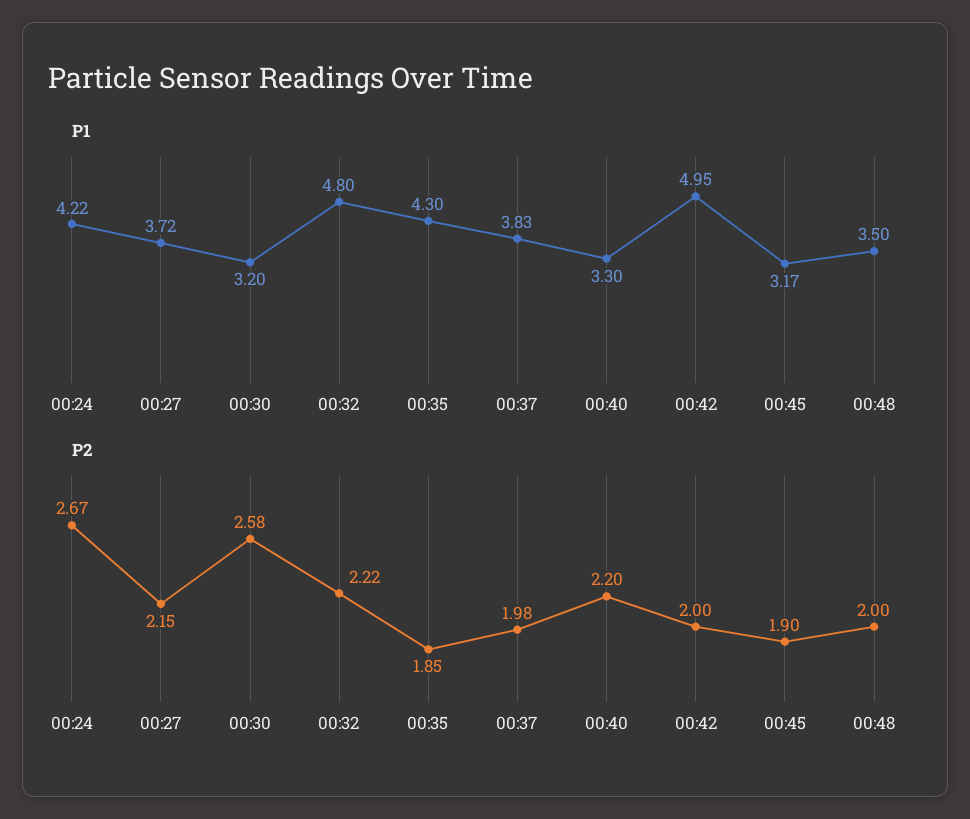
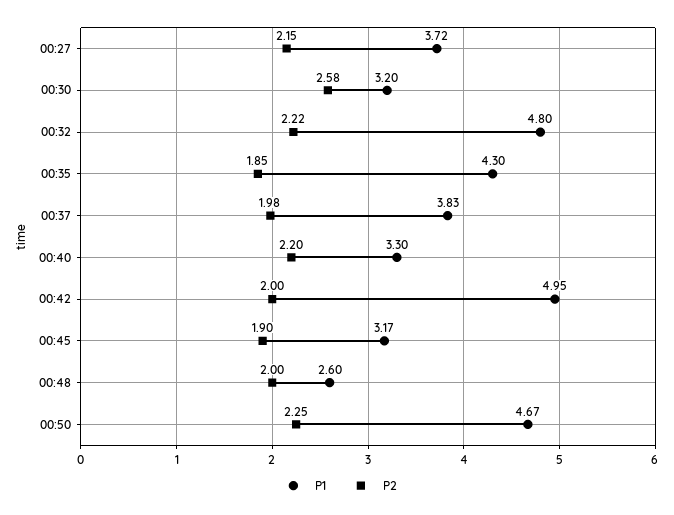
P1, 00:24: 4.22 -> none
P1, 00:48: 3.5 -> 2.6
P2, 00:24: 2.67 -> none
P1, 00:50: none -> 4.67
P2, 00:50: none -> 2.25

